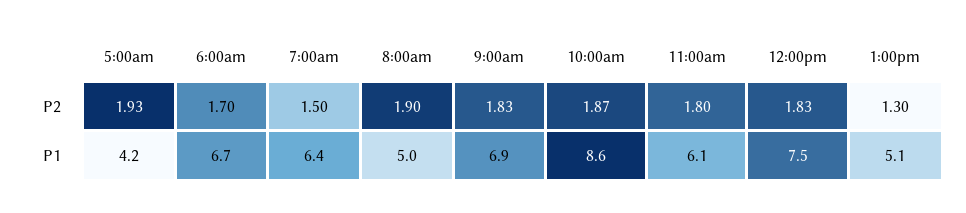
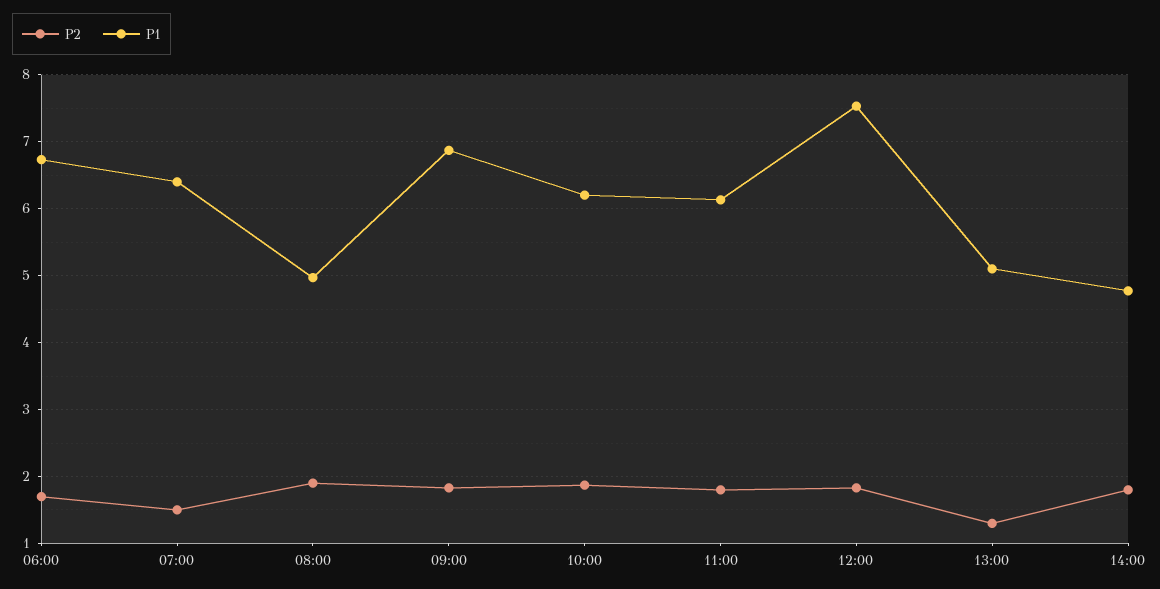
P2, 5:00am: 1.93 -> none
P1, 5:00am: 4.2 -> none
P1, 10:00am: 8.6 -> 6.2
P2, 14:00: none -> 1.8
P1, 14:00: none -> 4.8

